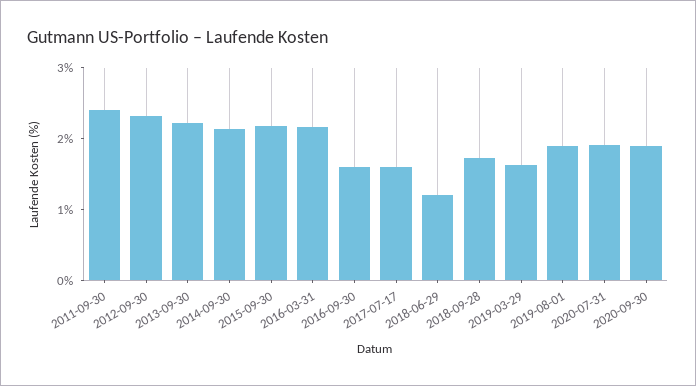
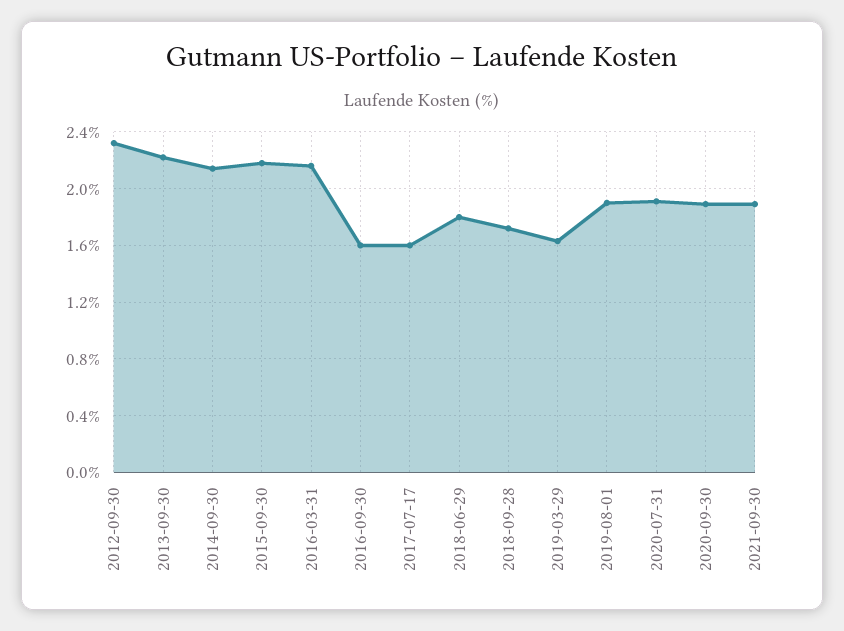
2011-09-30: 2.4 -> none
2018-06-29: 1.2 -> 1.8
2021-09-30: none -> 1.9

